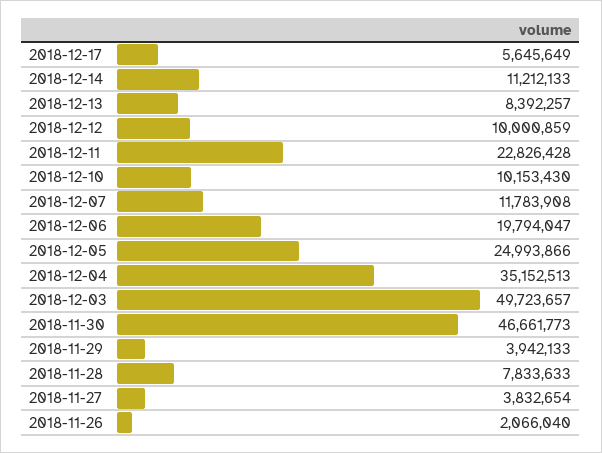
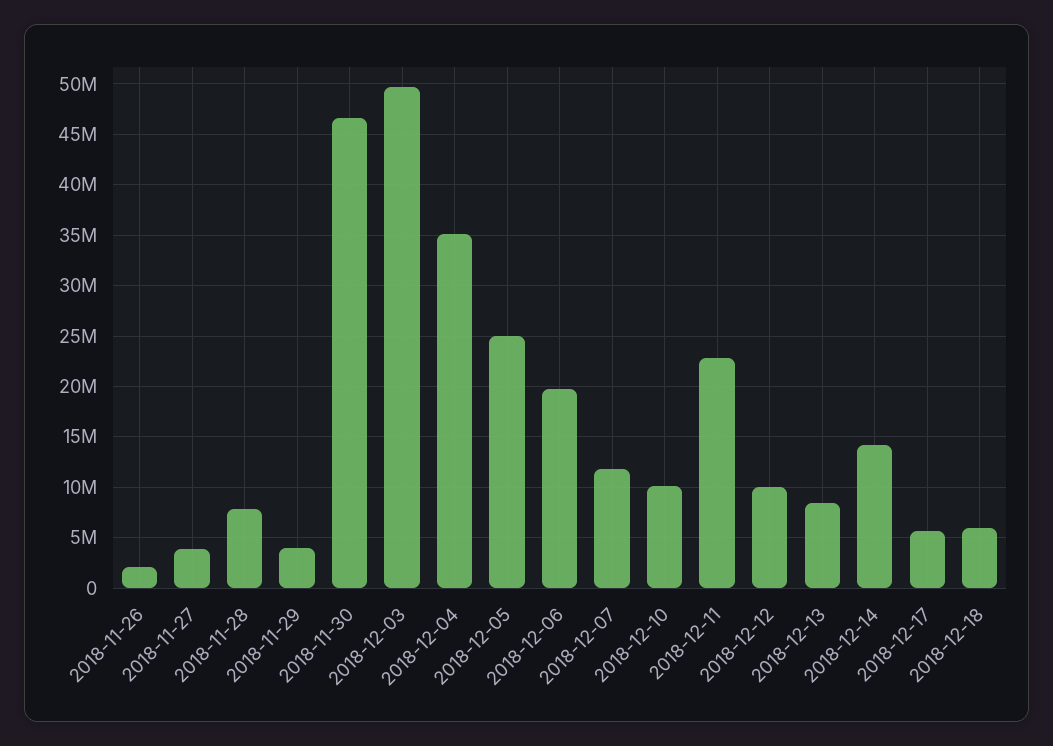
2018-12-14: 11212133 -> 14000000
2018-12-18: none -> 6000000

